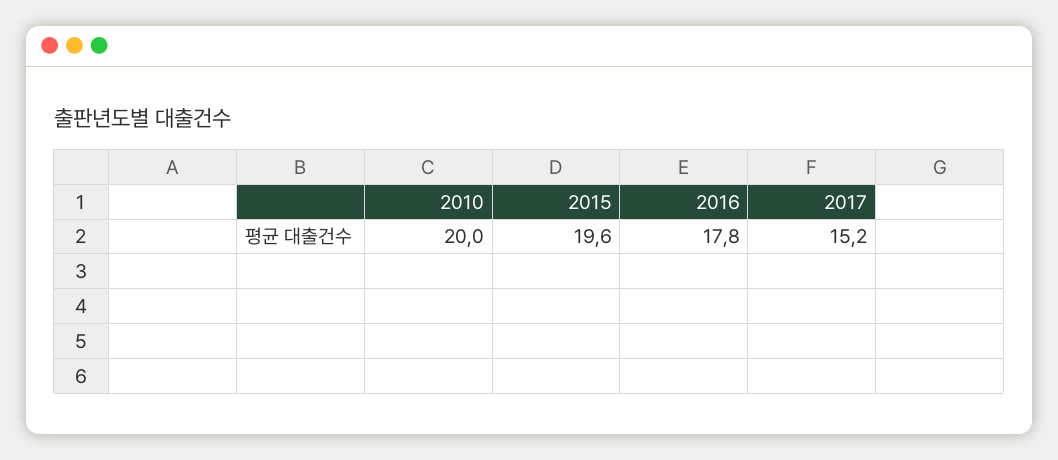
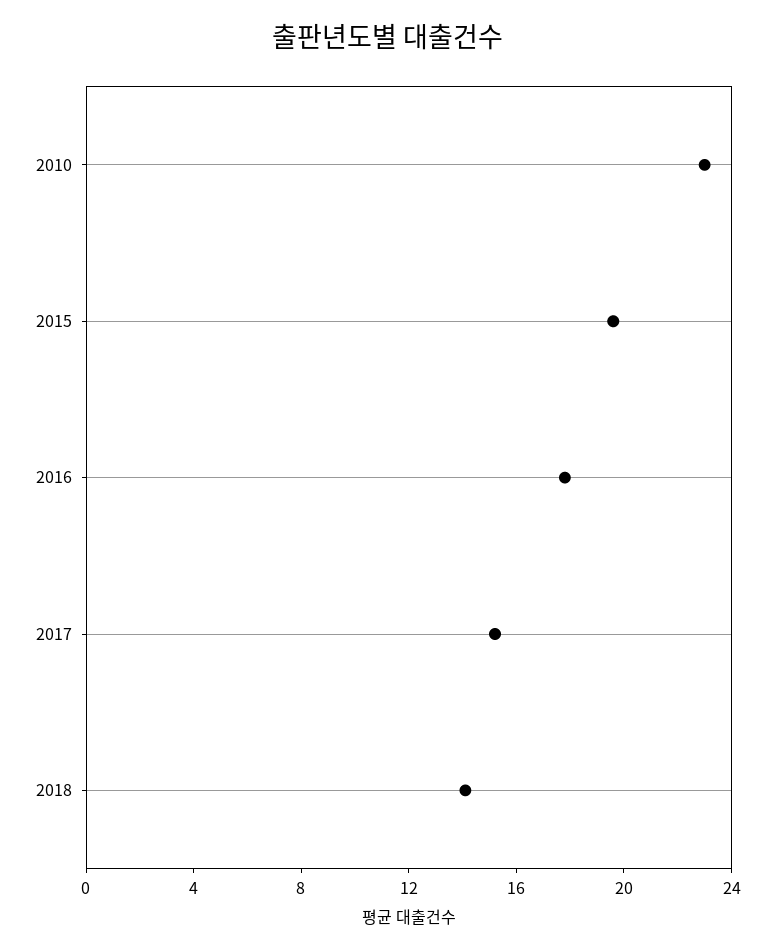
2010: 20 -> 23
2018: none -> 14

